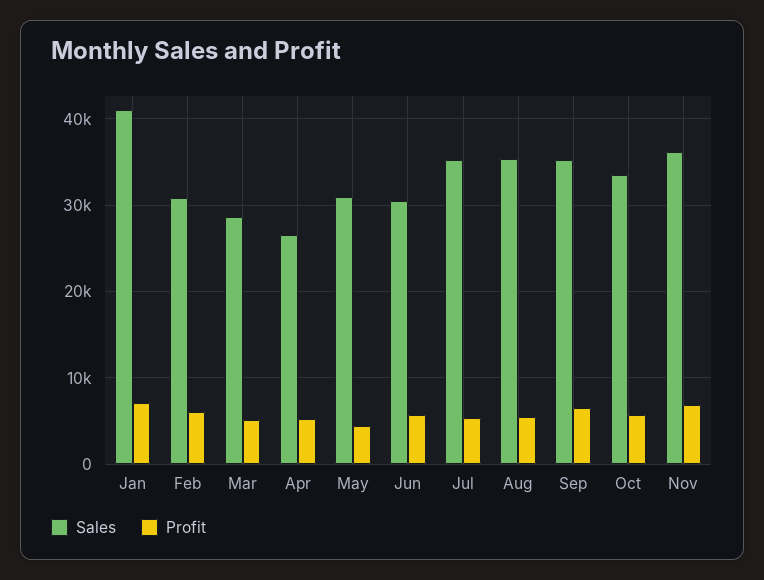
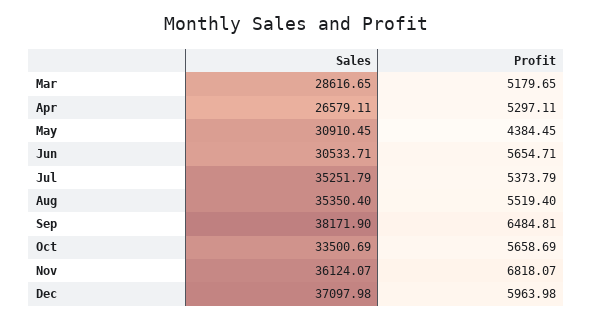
Sales, Jan: 41000 -> none
Profit, Jan: 7000 -> none
Sales, Feb: 31000 -> none
Profit, Feb: 6000 -> none
Sales, Sep: 35000 -> 38171.9
Sales, Dec: none -> 37097.98
Profit, Dec: none -> 5963.98

